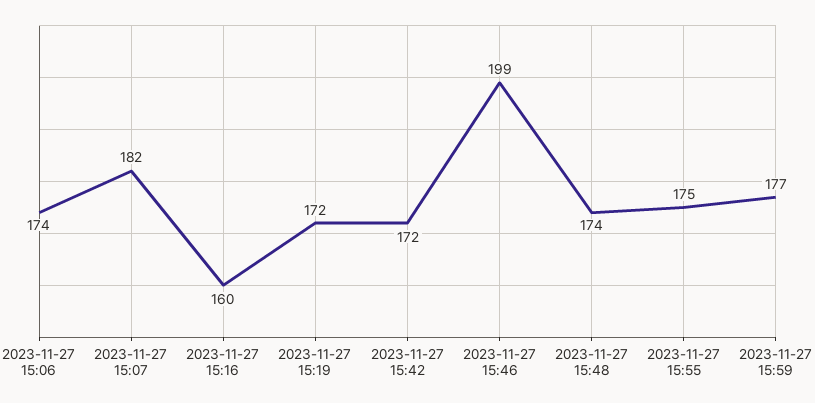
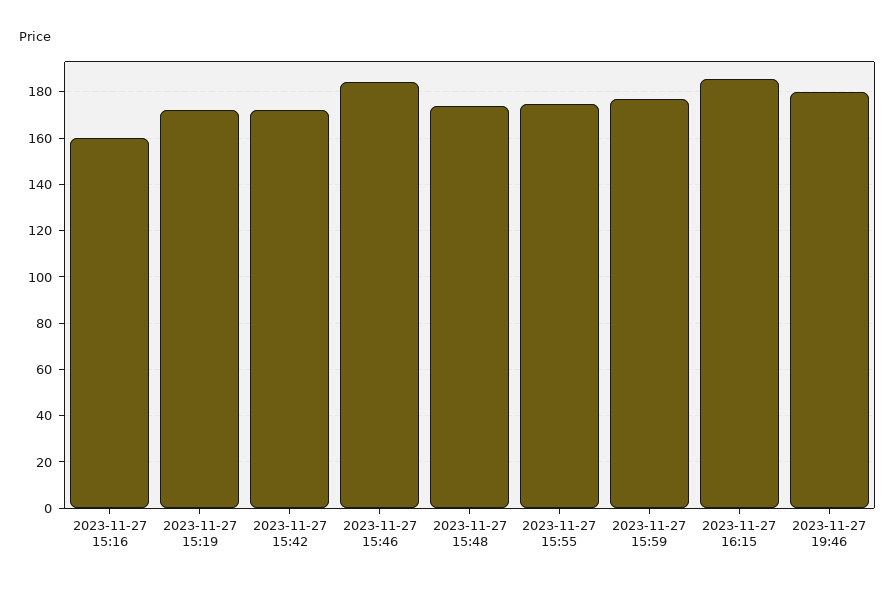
2023-11-27 15:06: 174 -> none
2023-11-27 15:07: 182 -> none
2023-11-27 15:46: 199 -> 185
2023-11-27 16:15: none -> 185
2023-11-27 19:46: none -> 180

